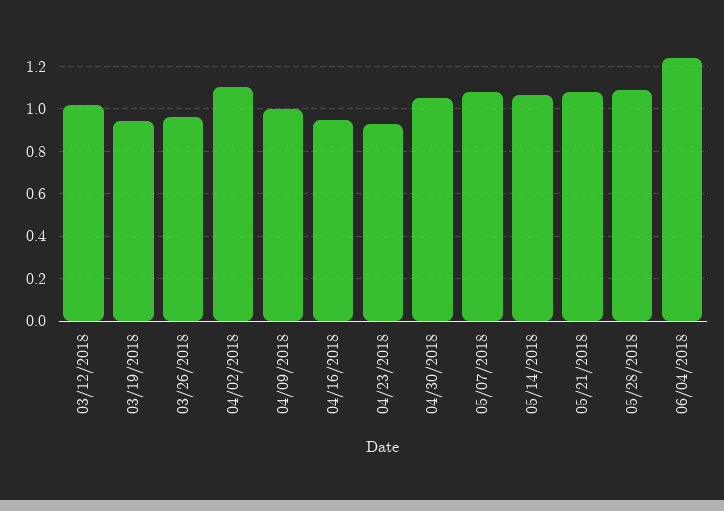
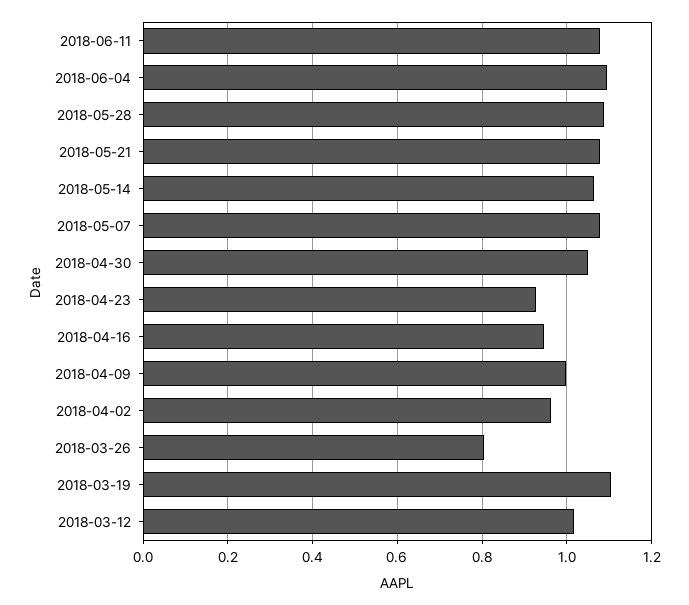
03/19/2018: 0.95 -> 1.1
03/26/2018: 0.95 -> 0.8
04/02/2018: 1.1 -> 0.96
06/04/2018: 1.25 -> 1.1
2018-06-11: none -> 1.08

